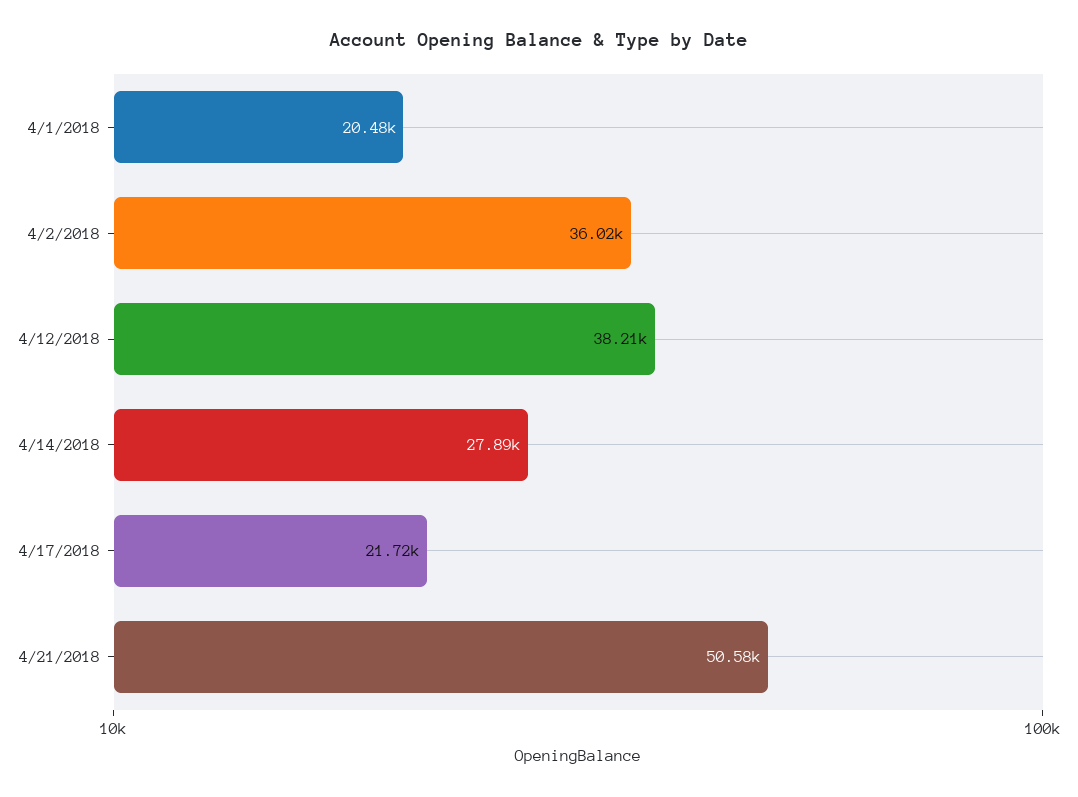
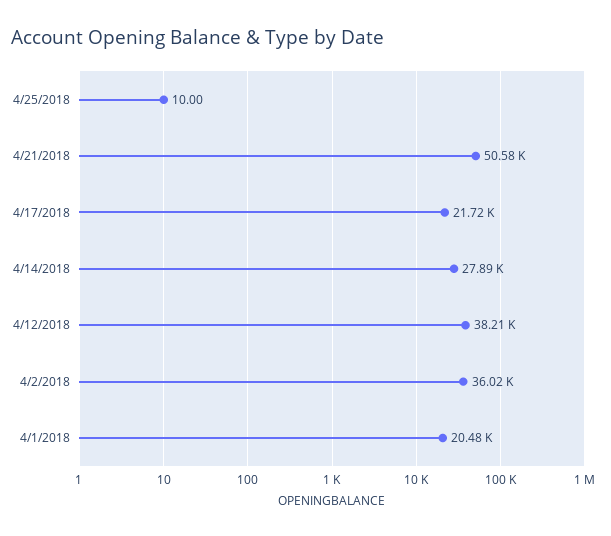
4/25/2018: none -> 10

